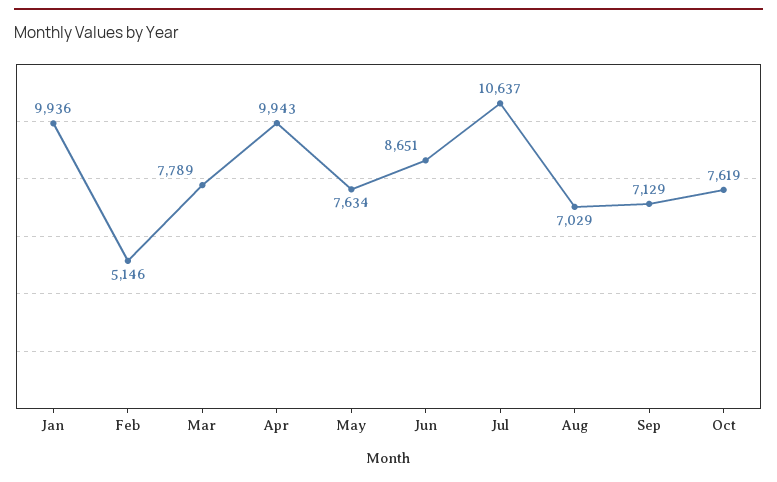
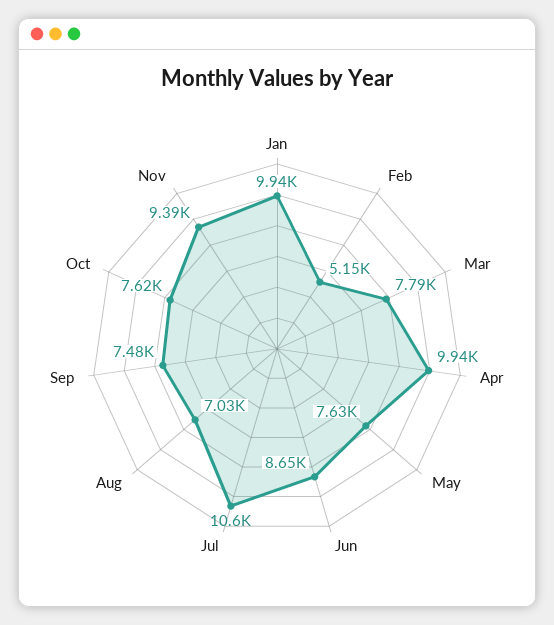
Sep: 7129 -> 7480
Nov: none -> 9390

